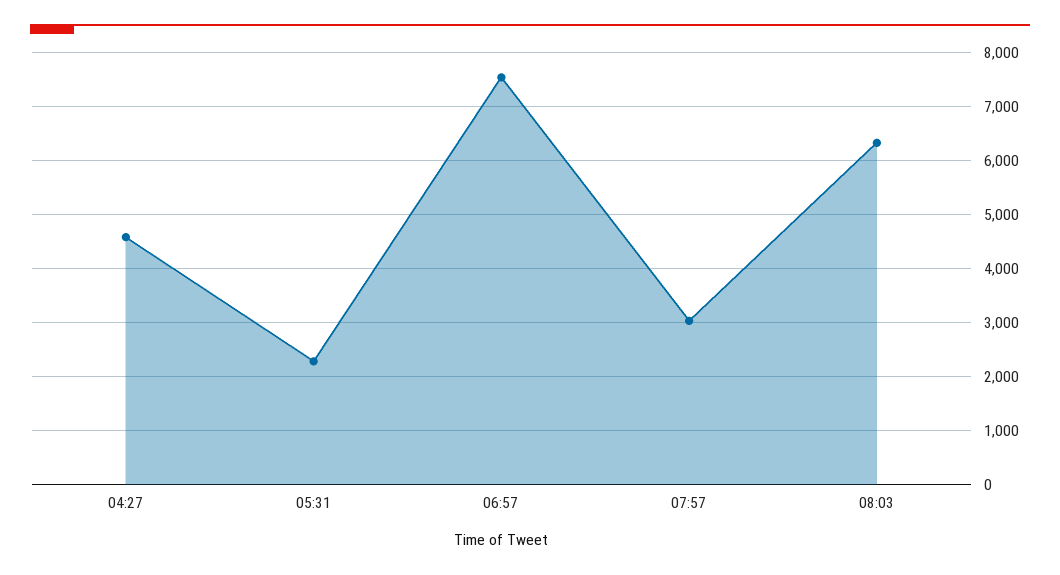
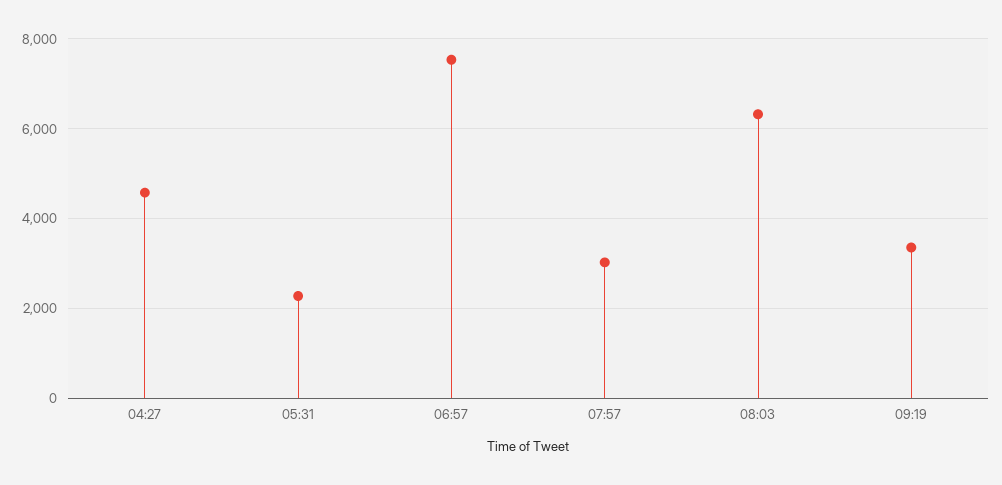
09:19: none -> 3400

